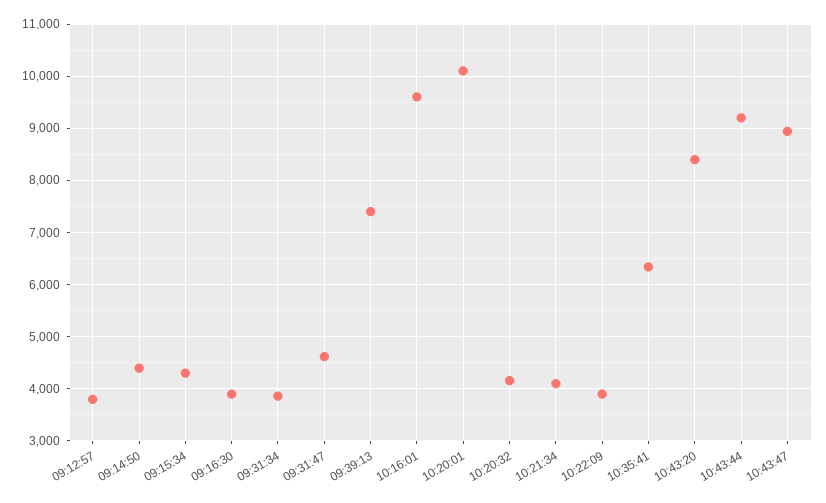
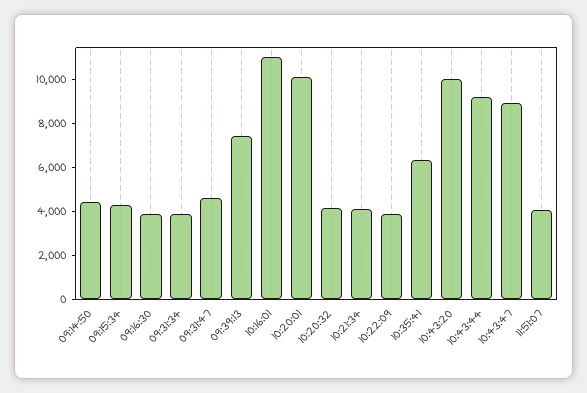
09:12:57: 3800 -> none
10:16:01: 9600 -> 11000
10:43:20: 8400 -> 10000
11:51:07: none -> 4000

